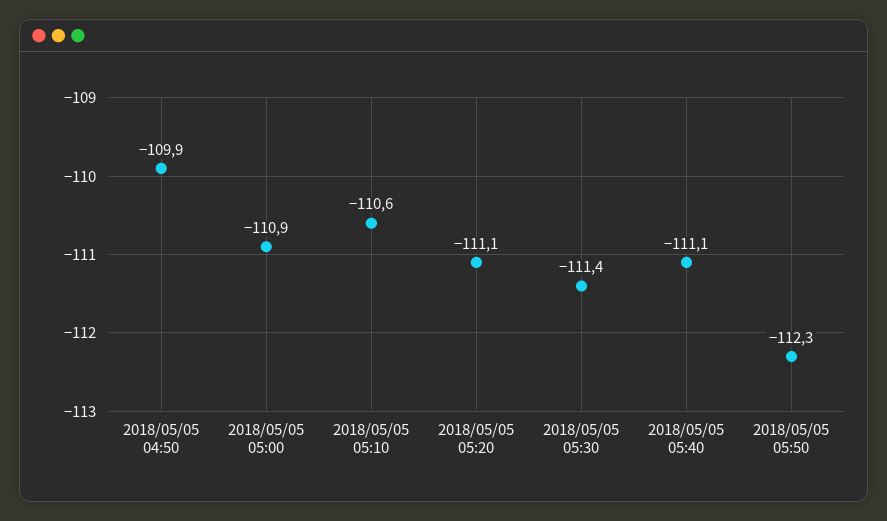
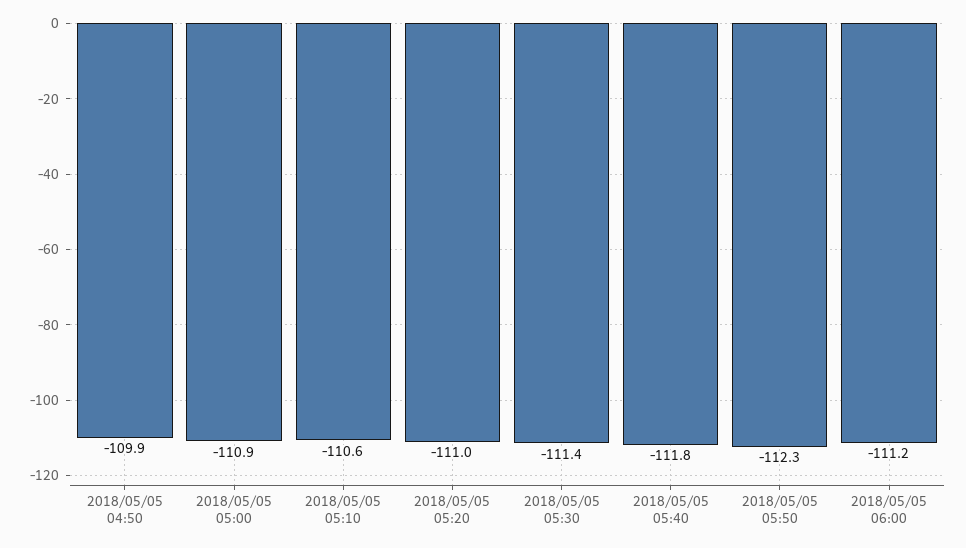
2018/05/05 05:20: -111.1 -> -111
2018/05/05 05:40: -111.1 -> -111.8
2018/05/05 06:00: none -> -111.2

